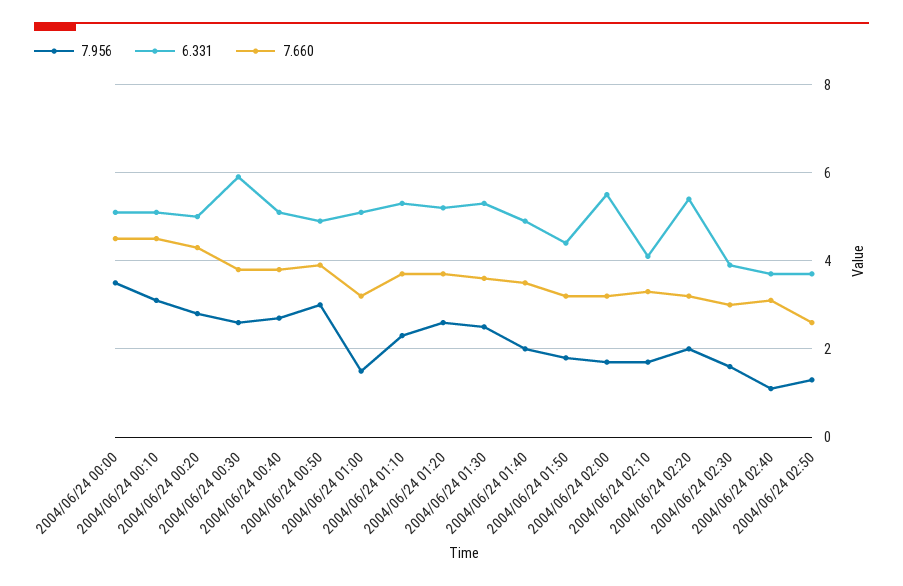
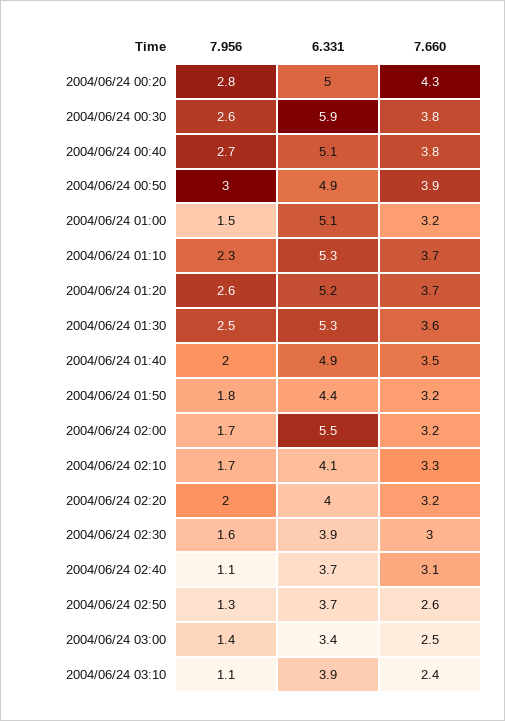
7.956, 2004/06/24 00:00: 3.5 -> none
6.331, 2004/06/24 00:00: 5 -> none
7.660, 2004/06/24 00:00: 4.5 -> none
7.956, 2004/06/24 00:10: 3 -> none
6.331, 2004/06/24 00:10: 5 -> none
7.660, 2004/06/24 00:10: 4.5 -> none
6.331, 2004/06/24 02:20: 5.5 -> 4
7.956, 2004/06/24 03:00: none -> 1.4
6.331, 2004/06/24 03:00: none -> 3.4
7.660, 2004/06/24 03:00: none -> 2.5
7.956, 2004/06/24 03:10: none -> 1.1
6.331, 2004/06/24 03:10: none -> 3.9
7.660, 2004/06/24 03:10: none -> 2.4

